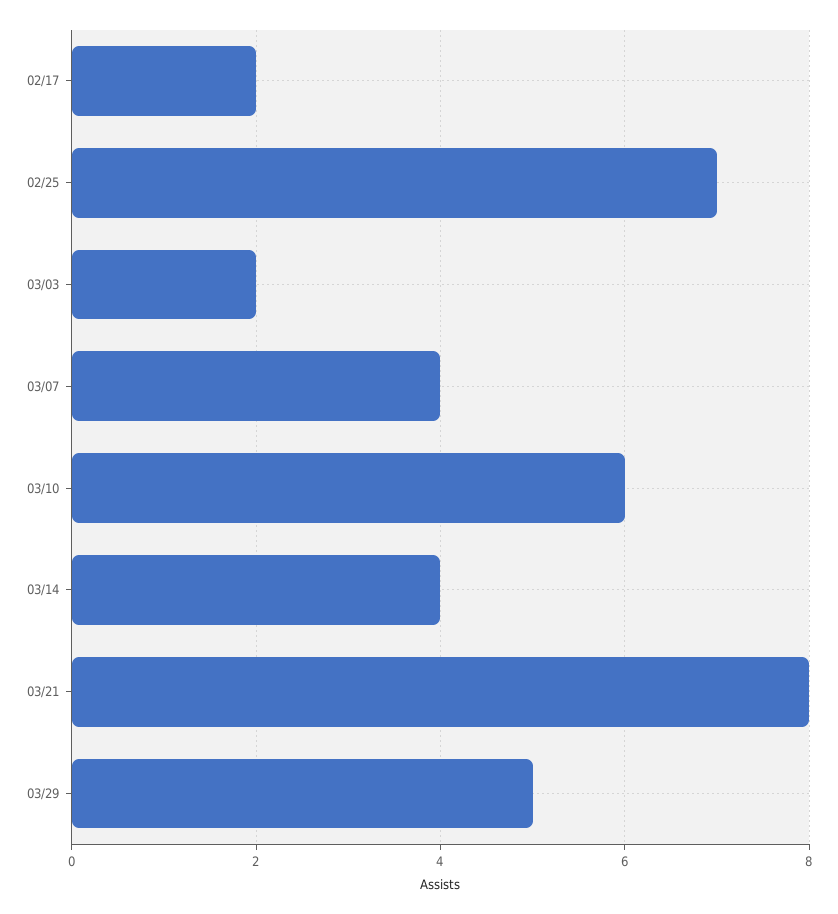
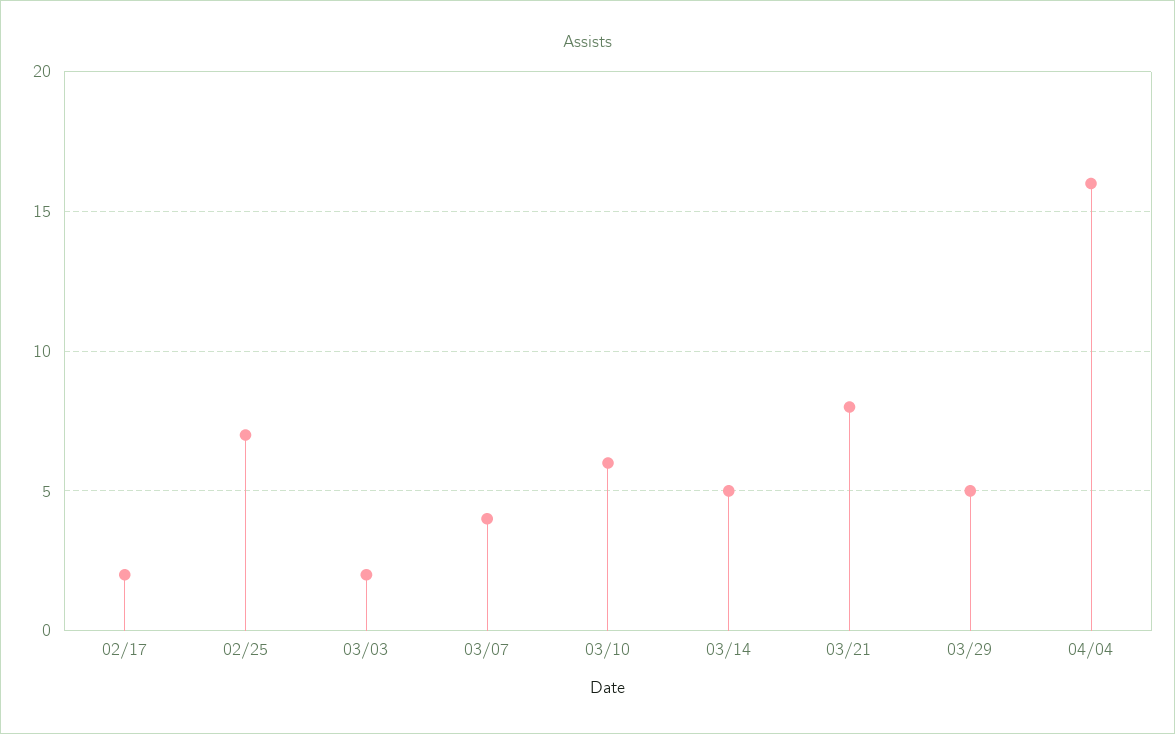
03/14: 4 -> 5
04/04: none -> 16

